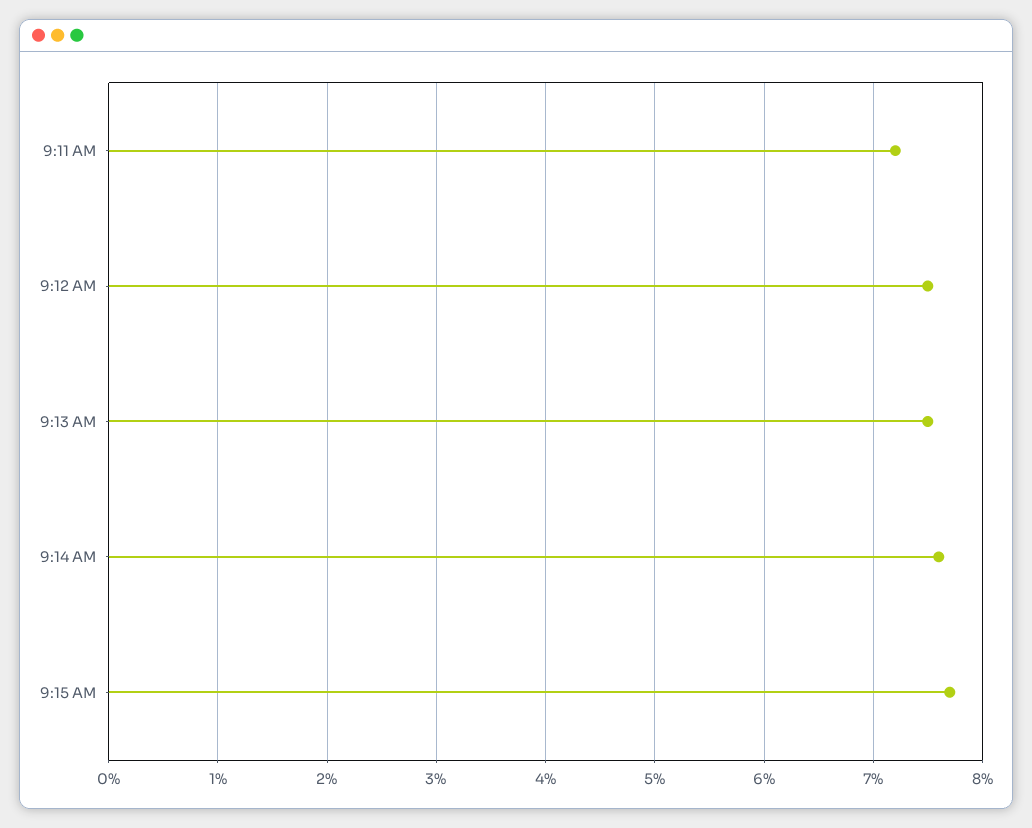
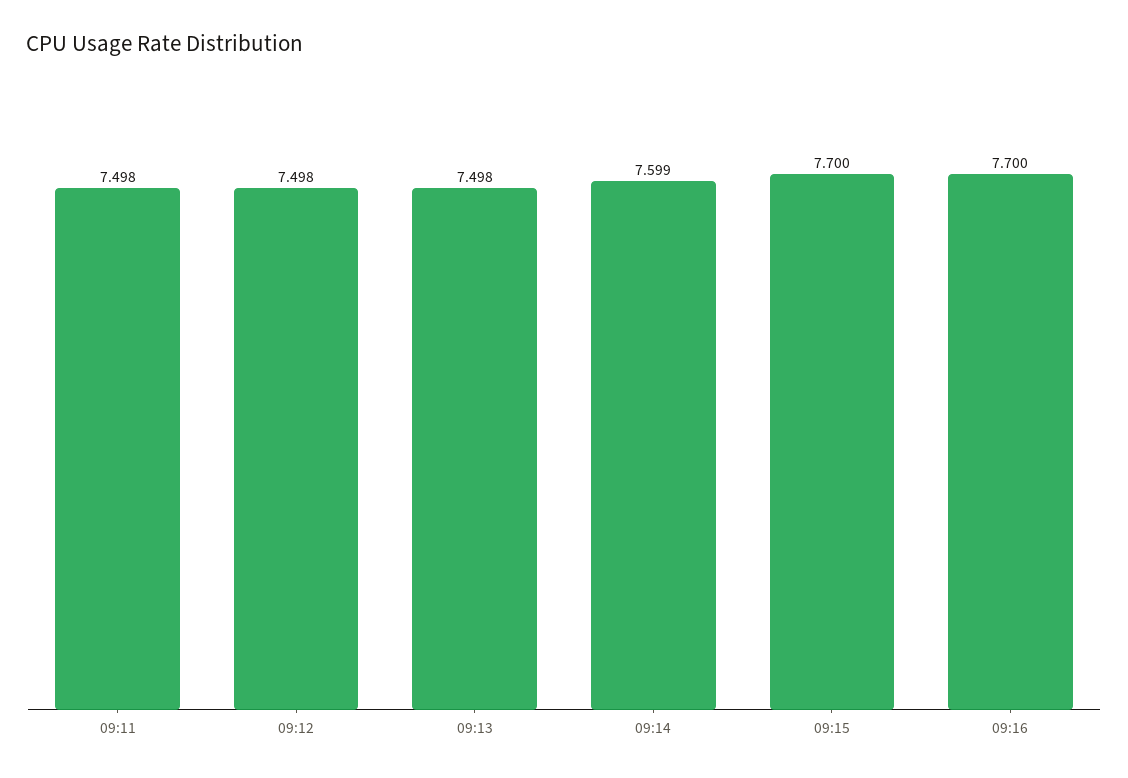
9:11 AM: 7.2 -> 7.498
09:16: none -> 7.7

